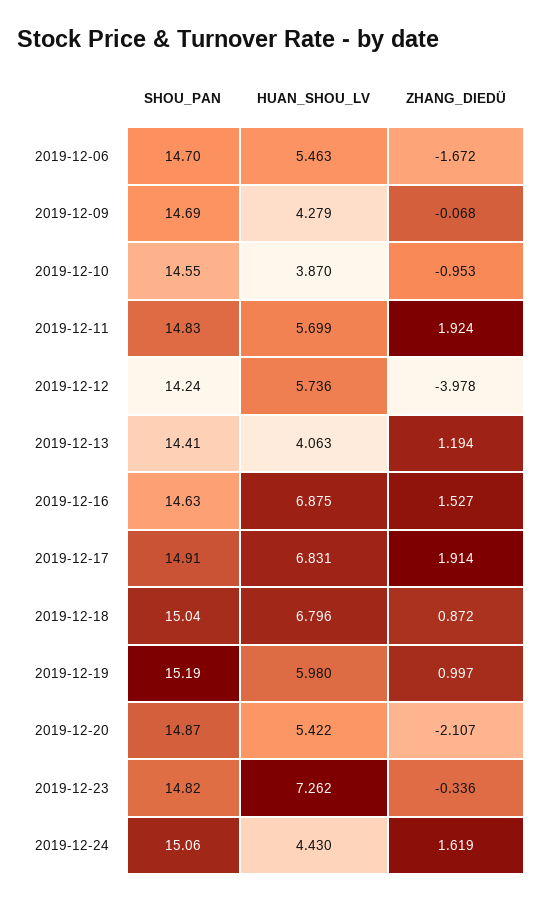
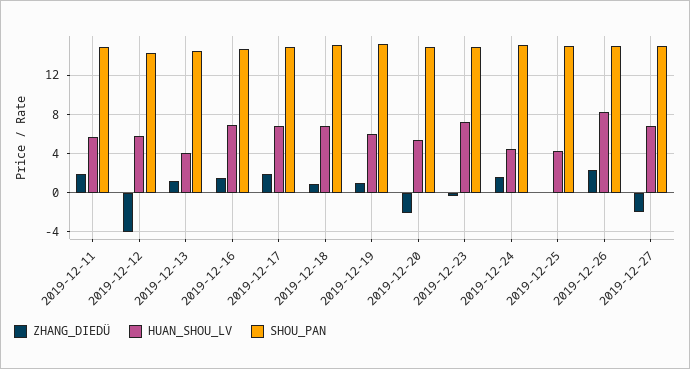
SHOU_PAN, 2019-12-06: 14.7 -> none
HUAN_SHOU_LV, 2019-12-06: 5.463 -> none
ZHANG_DIEDÜ, 2019-12-06: -1.672 -> none
SHOU_PAN, 2019-12-09: 14.69 -> none
HUAN_SHOU_LV, 2019-12-09: 4.279 -> none
ZHANG_DIEDÜ, 2019-12-09: -0.068 -> none
SHOU_PAN, 2019-12-10: 14.55 -> none
HUAN_SHOU_LV, 2019-12-10: 3.87 -> none
ZHANG_DIEDÜ, 2019-12-10: -0.953 -> none
ZHANG_DIEDÜ, 2019-12-25: none -> 0
HUAN_SHOU_LV, 2019-12-25: none -> 4
SHOU_PAN, 2019-12-25: none -> 15
ZHANG_DIEDÜ, 2019-12-26: none -> 2
HUAN_SHOU_LV, 2019-12-26: none -> 8
SHOU_PAN, 2019-12-26: none -> 15
ZHANG_DIEDÜ, 2019-12-27: none -> -2
HUAN_SHOU_LV, 2019-12-27: none -> 7
SHOU_PAN, 2019-12-27: none -> 15

